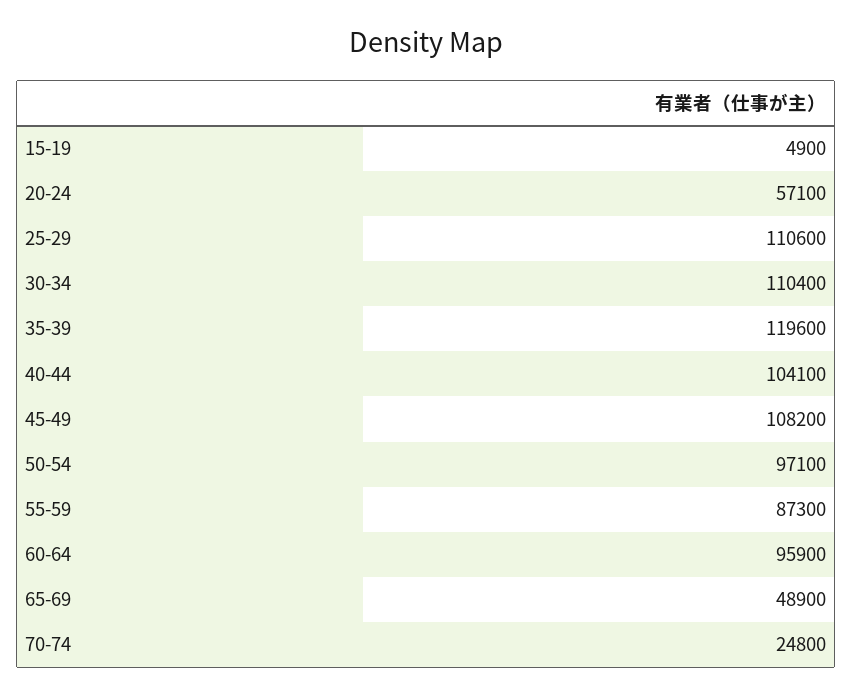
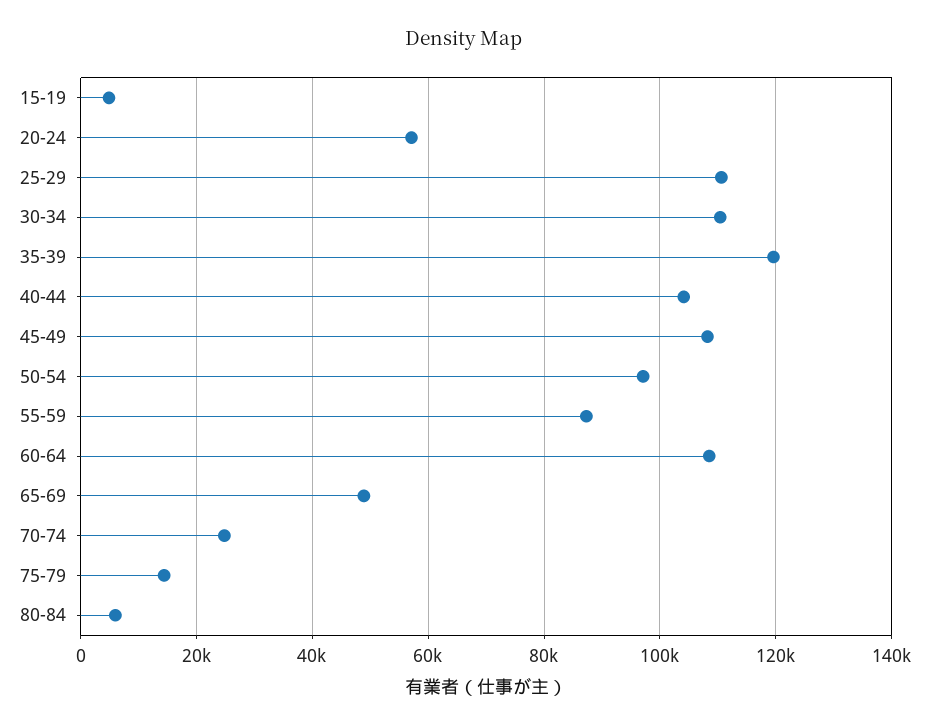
60-64: 95900 -> 108000
75-79: none -> 14000
80-84: none -> 6000

